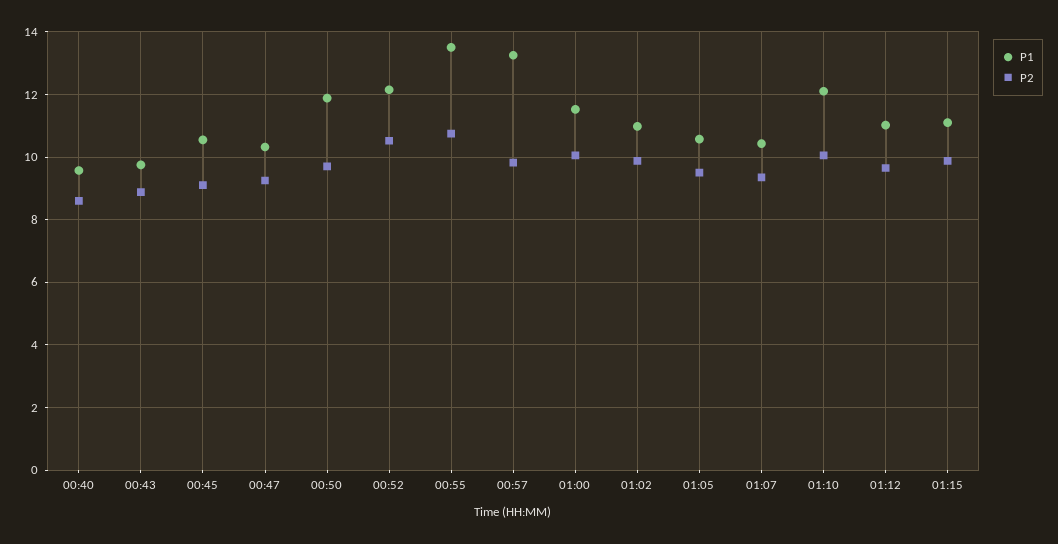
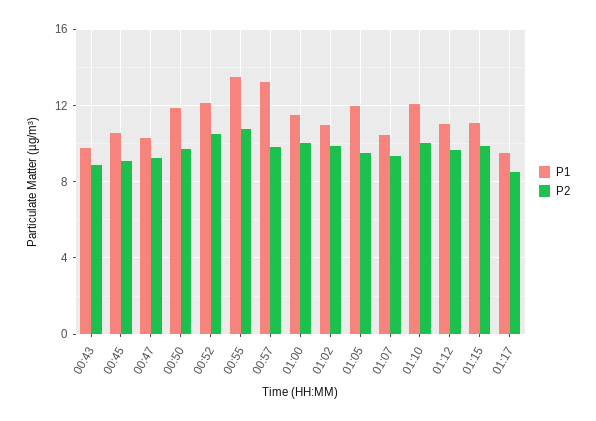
P1, 00:40: 9.6 -> none
P2, 00:40: 8.6 -> none
P1, 01:05: 10.6 -> 12
P1, 01:17: none -> 9.5
P2, 01:17: none -> 8.5

